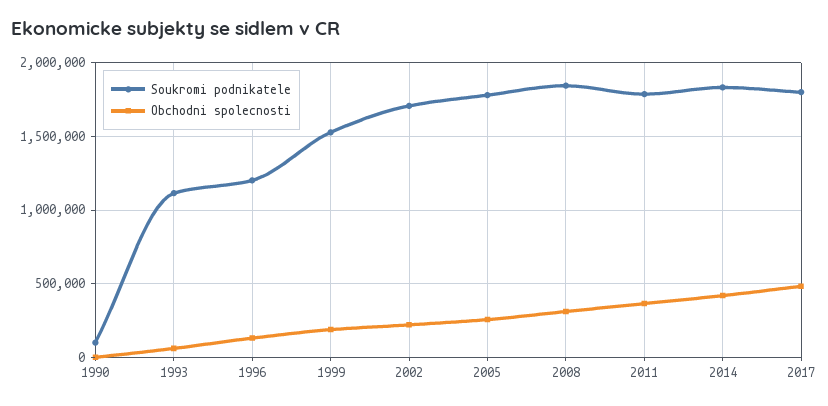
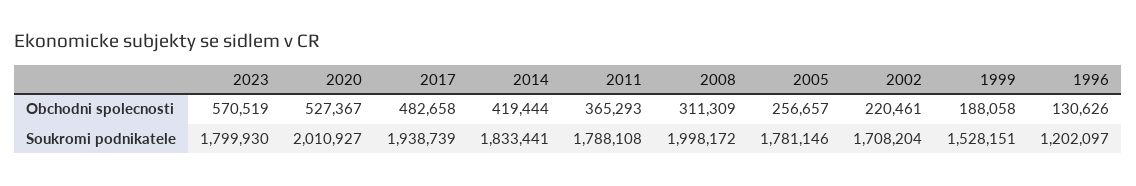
Soukromi podnikatele, 1990: 100000 -> none
Obchodni spolecnosti, 1990: 0 -> none
Soukromi podnikatele, 1993: 1100000 -> none
Obchodni spolecnosti, 1993: 50000 -> none
Soukromi podnikatele, 2008: 1850000 -> 1998172
Soukromi podnikatele, 2017: 1800000 -> 1938739
Obchodni spolecnosti, 2023: none -> 570519
Obchodni spolecnosti, 2020: none -> 527367
Soukromi podnikatele, 2023: none -> 1799930
Soukromi podnikatele, 2020: none -> 2010927

